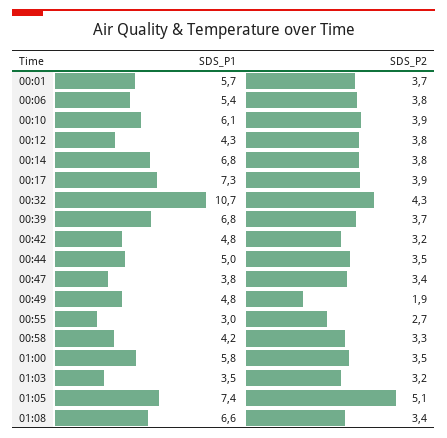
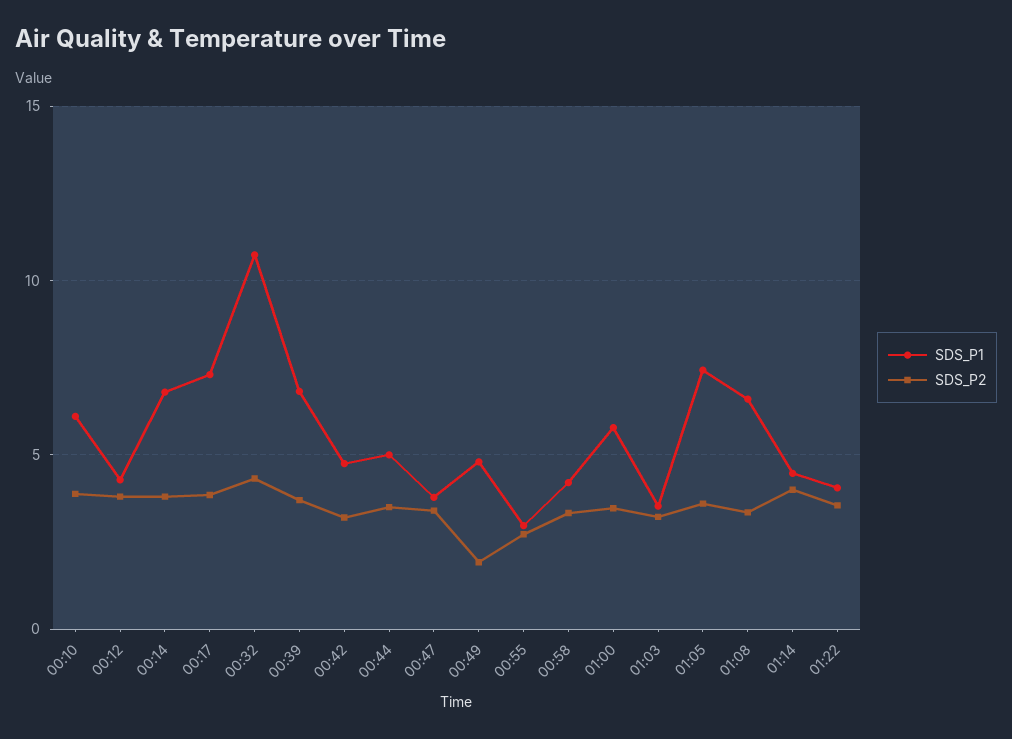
SDS_P1, 00:01: 5.7 -> none
SDS_P2, 00:01: 3.7 -> none
SDS_P1, 00:06: 5.4 -> none
SDS_P2, 00:06: 3.8 -> none
SDS_P2, 01:05: 5.1 -> 3.5
SDS_P1, 01:14: none -> 4.5
SDS_P2, 01:14: none -> 4
SDS_P1, 01:22: none -> 4
SDS_P2, 01:22: none -> 3.5

